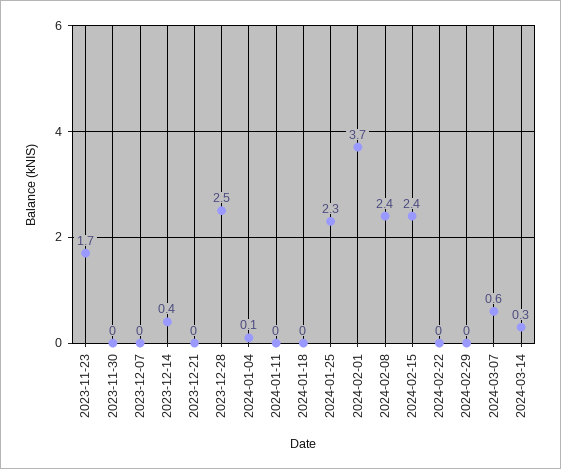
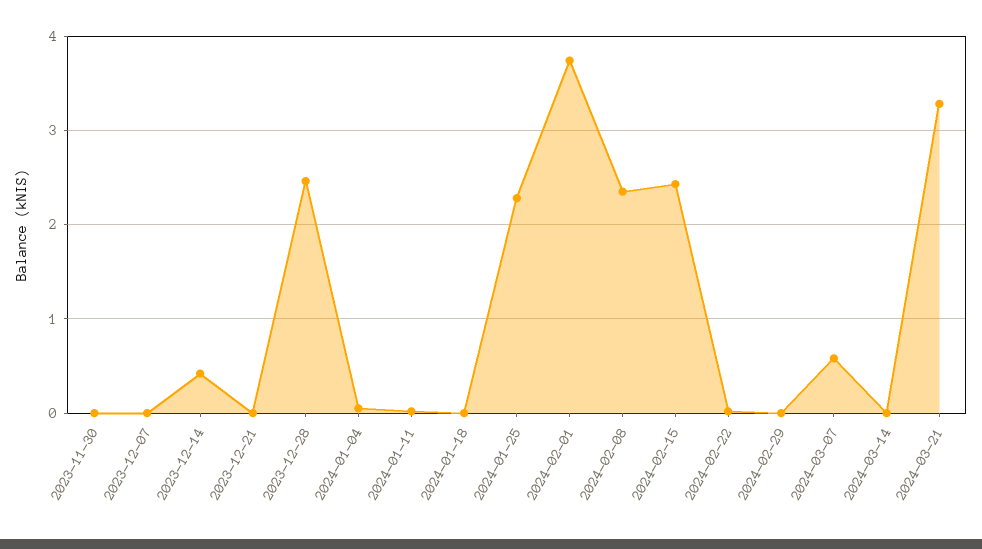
2023-11-23: 1.7 -> none
2024-03-14: 0.3 -> 0
2024-03-21: none -> 3.3

